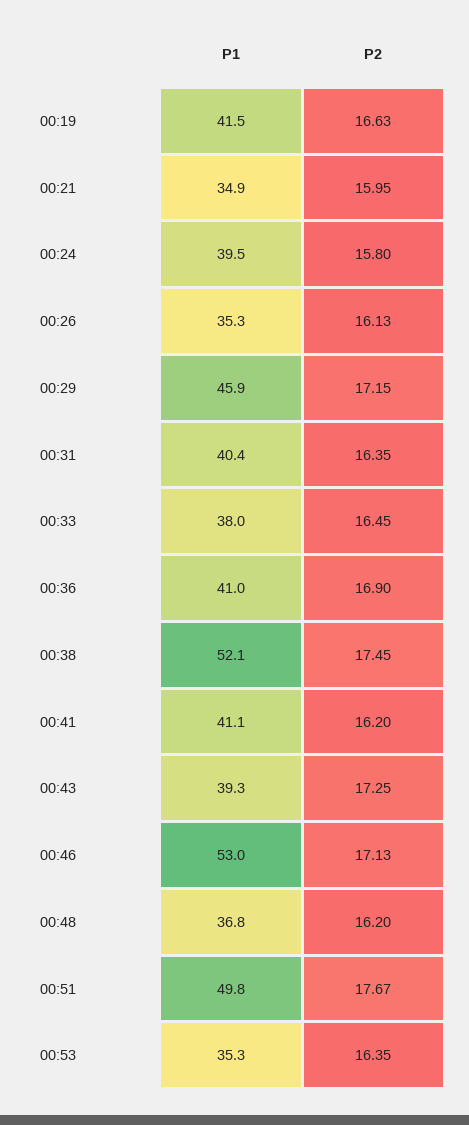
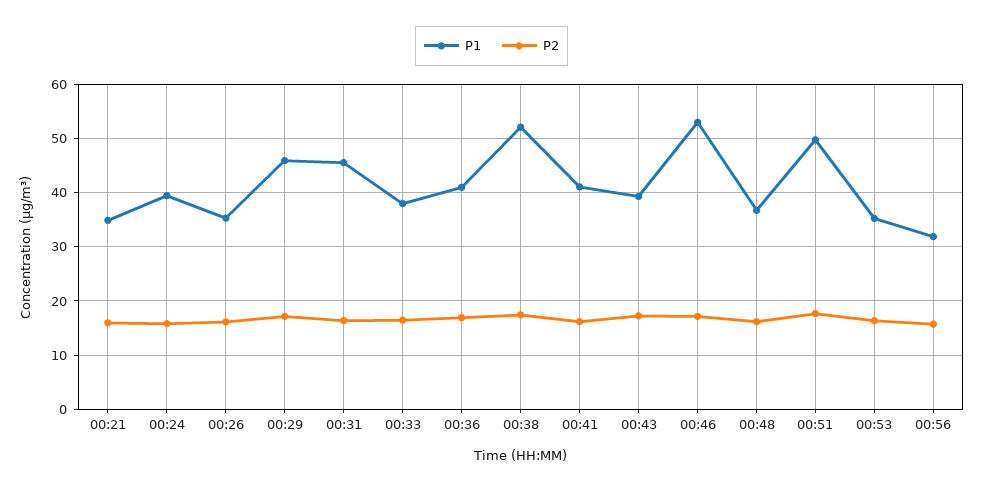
P1, 00:19: 41.5 -> none
P2, 00:19: 16.63 -> none
P1, 00:31: 40.4 -> 46
P1, 00:56: none -> 32
P2, 00:56: none -> 16

